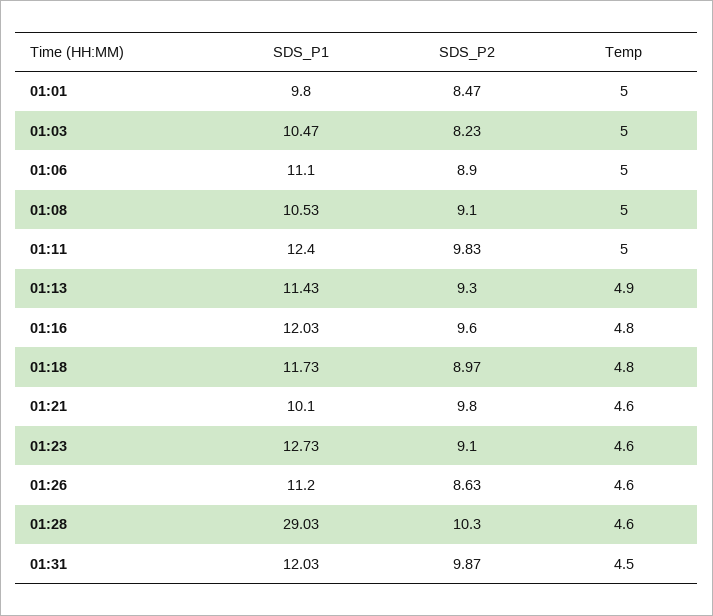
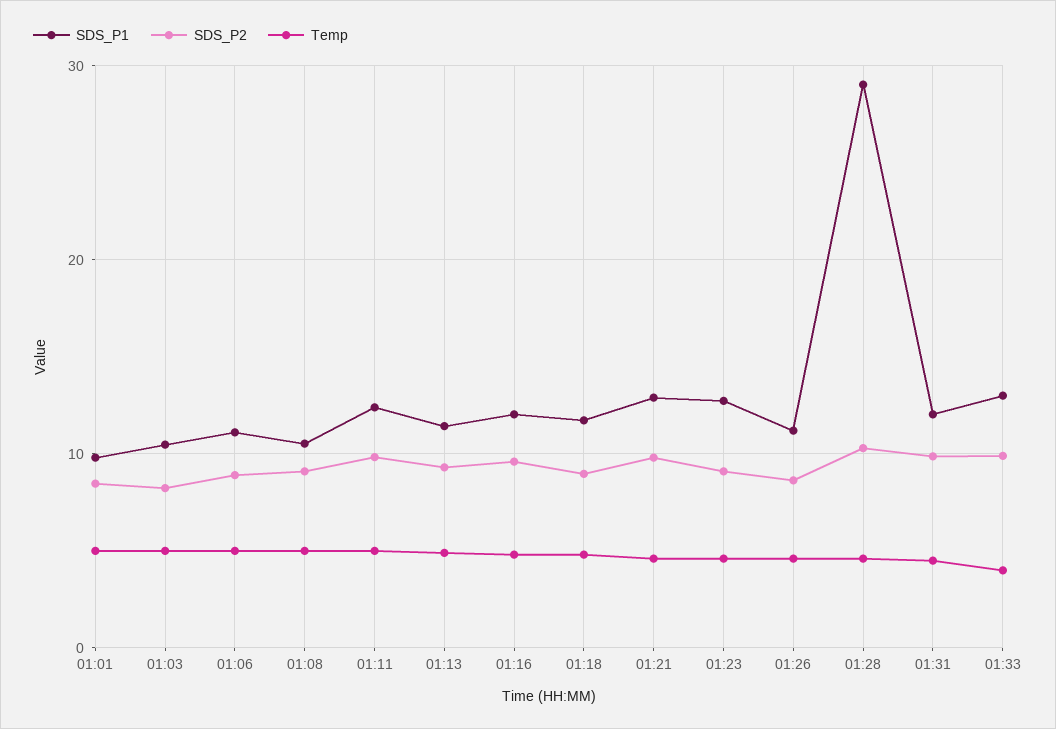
SDS_P1, 01:21: 10.1 -> 13
SDS_P1, 01:33: none -> 13
SDS_P2, 01:33: none -> 10
Temp, 01:33: none -> 4

